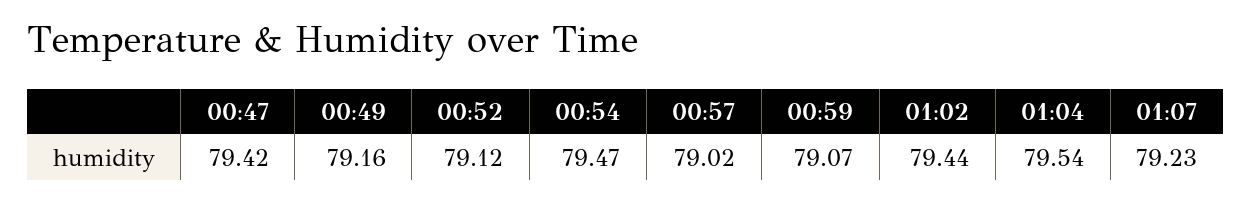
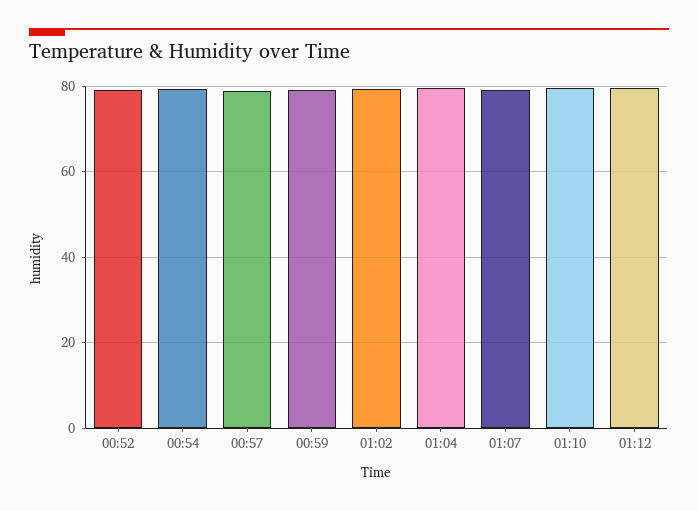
00:47: 79.42 -> none
00:49: 79.16 -> none
01:10: none -> 80
01:12: none -> 80

